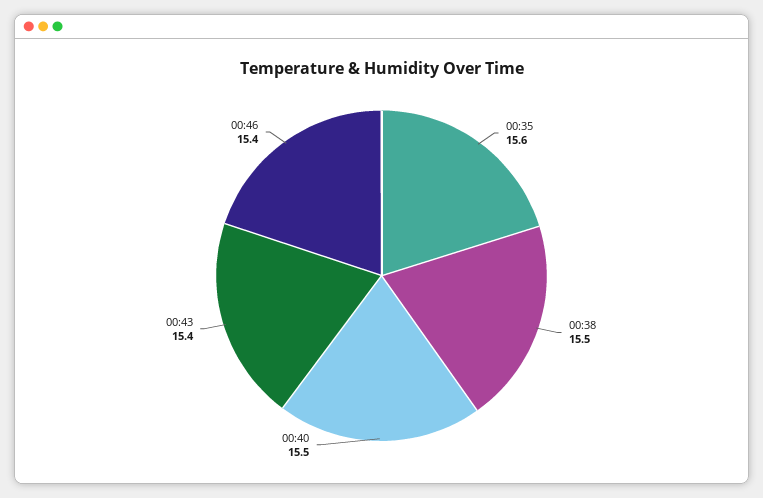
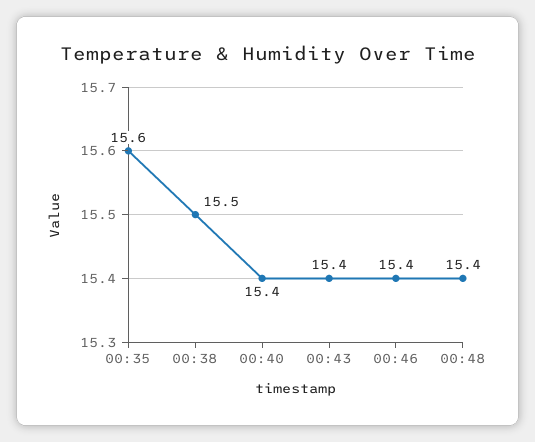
00:40: 15.5 -> 15.4
00:48: none -> 15.4

